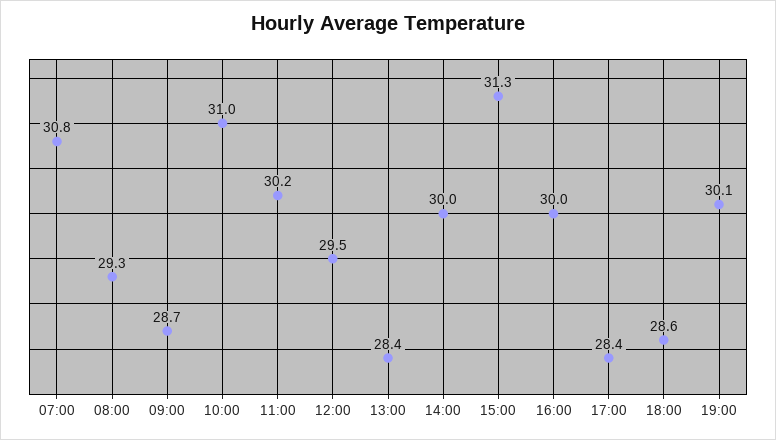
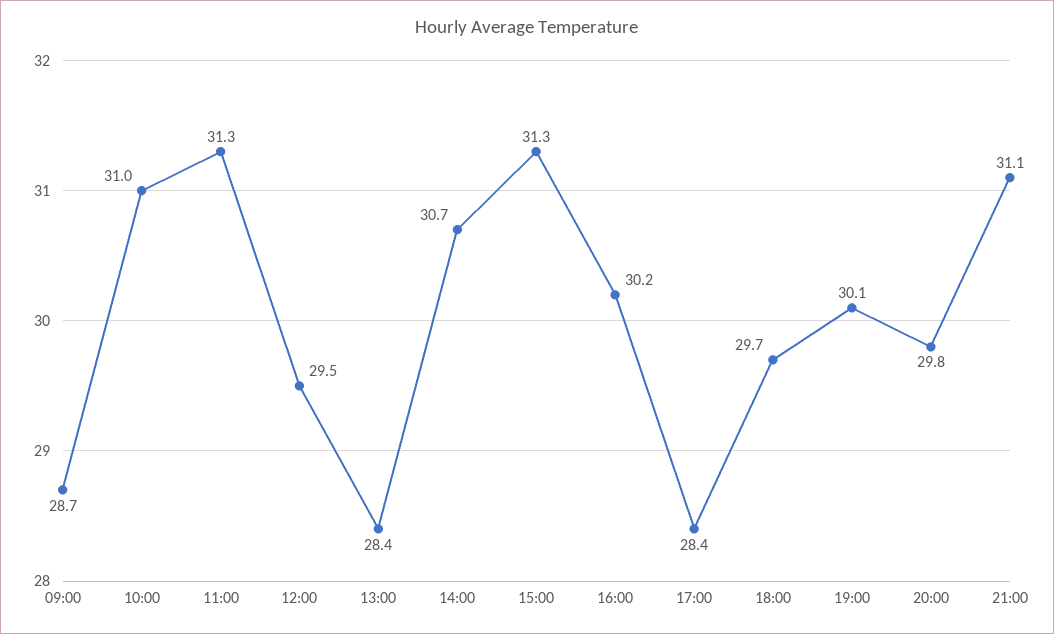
07:00: 30.8 -> none
08:00: 29.3 -> none
11:00: 30.2 -> 31.3
14:00: 30 -> 30.7
16:00: 30 -> 30.2
18:00: 28.6 -> 29.7
20:00: none -> 29.8
21:00: none -> 31.1

